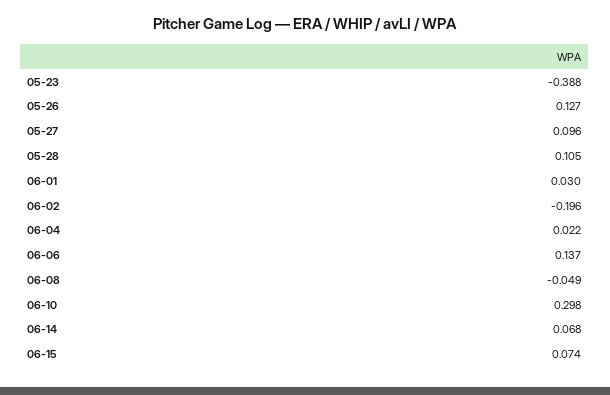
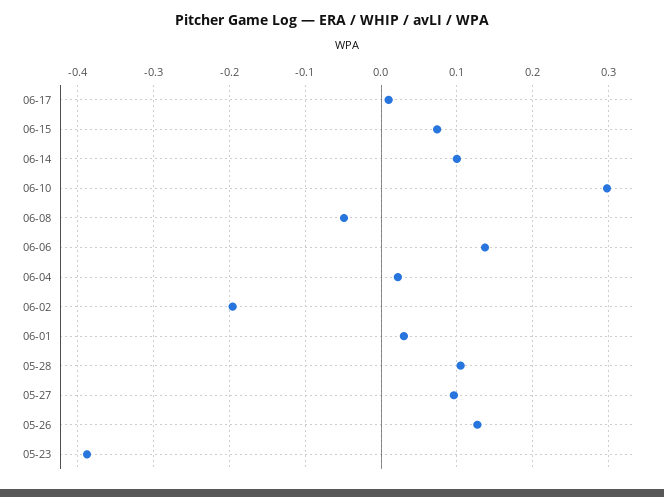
06-14: 0.068 -> 0.1
06-17: none -> 0.01

